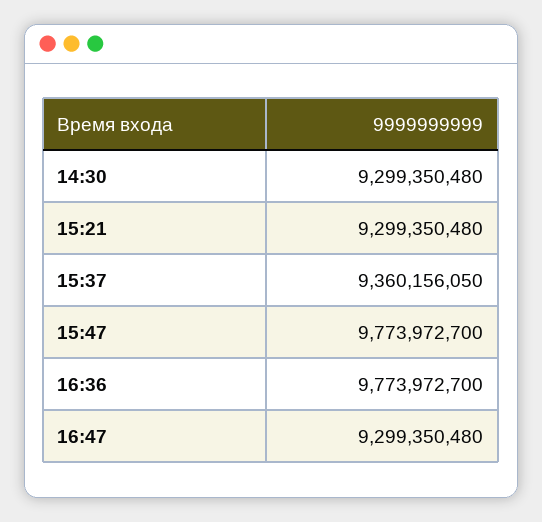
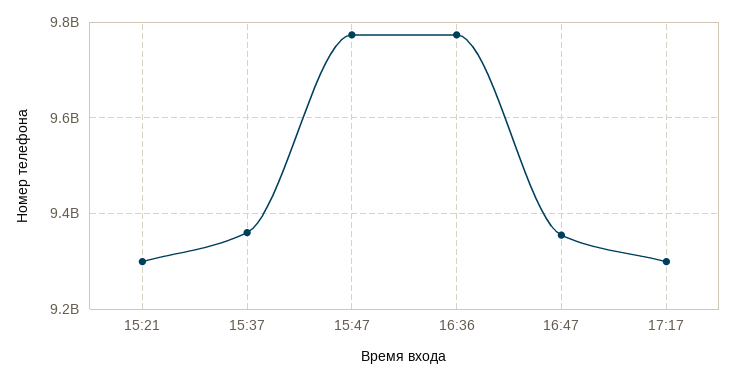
14:30: 9299350480 -> none
16:47: 9299350480 -> 9360000000
17:17: none -> 9300000000

